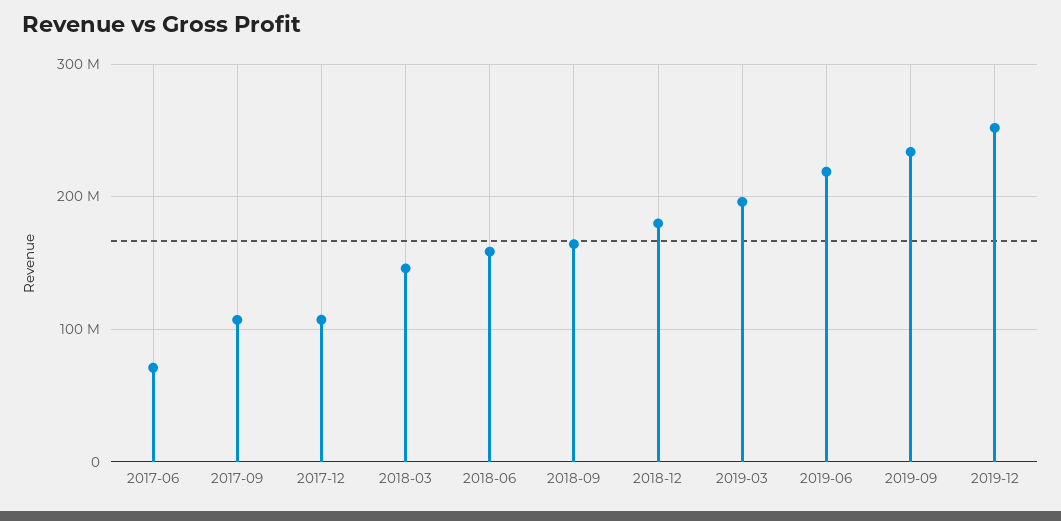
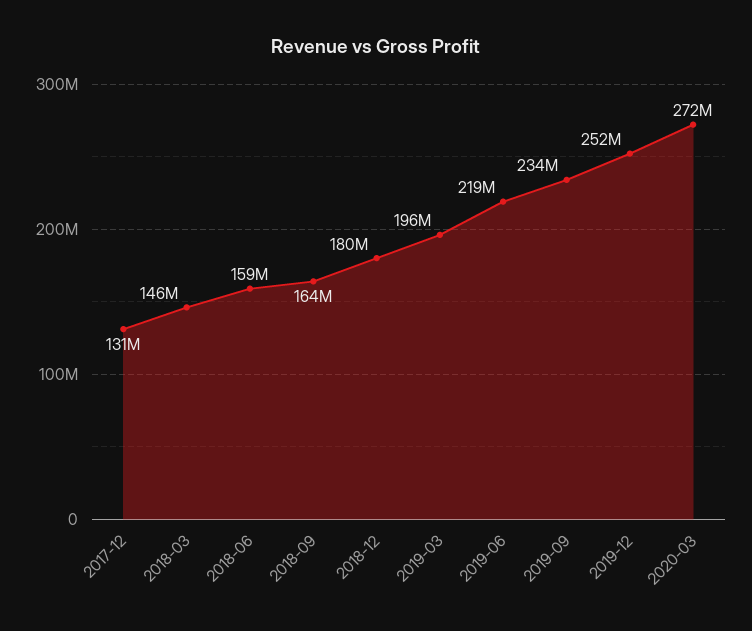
2017-06: 70000000 -> none
2017-09: 110000000 -> none
2017-12: 110000000 -> 131000000
2020-03: none -> 272000000

